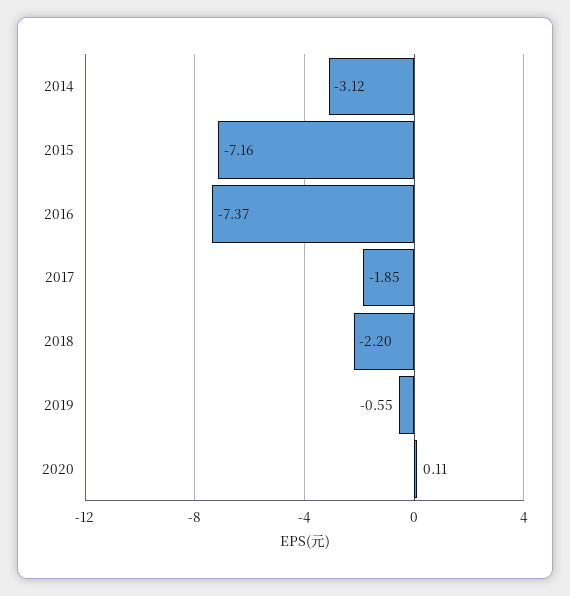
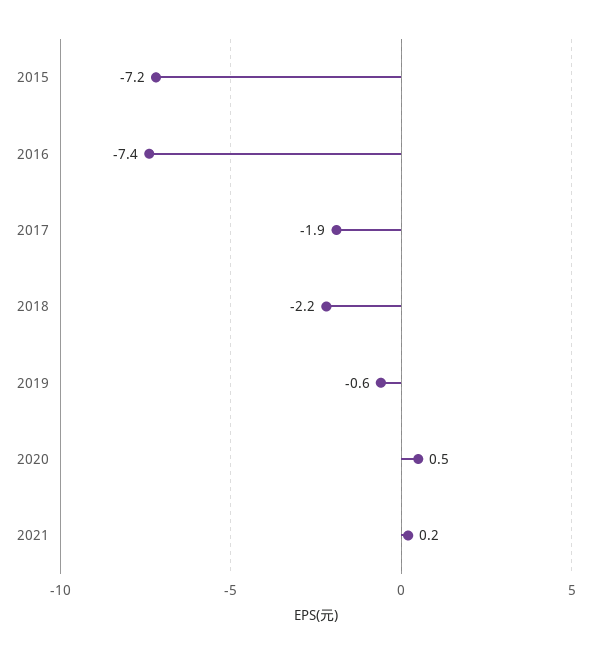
2014: -3.12 -> none
2020: 0.11 -> 0.5
2021: none -> 0.2

